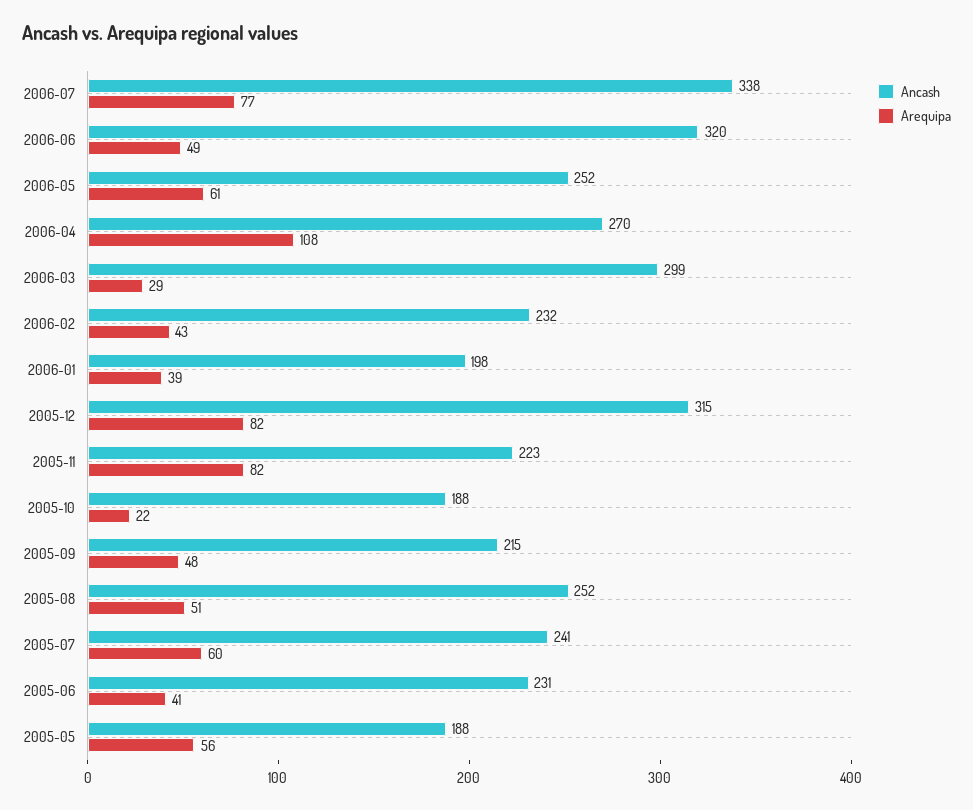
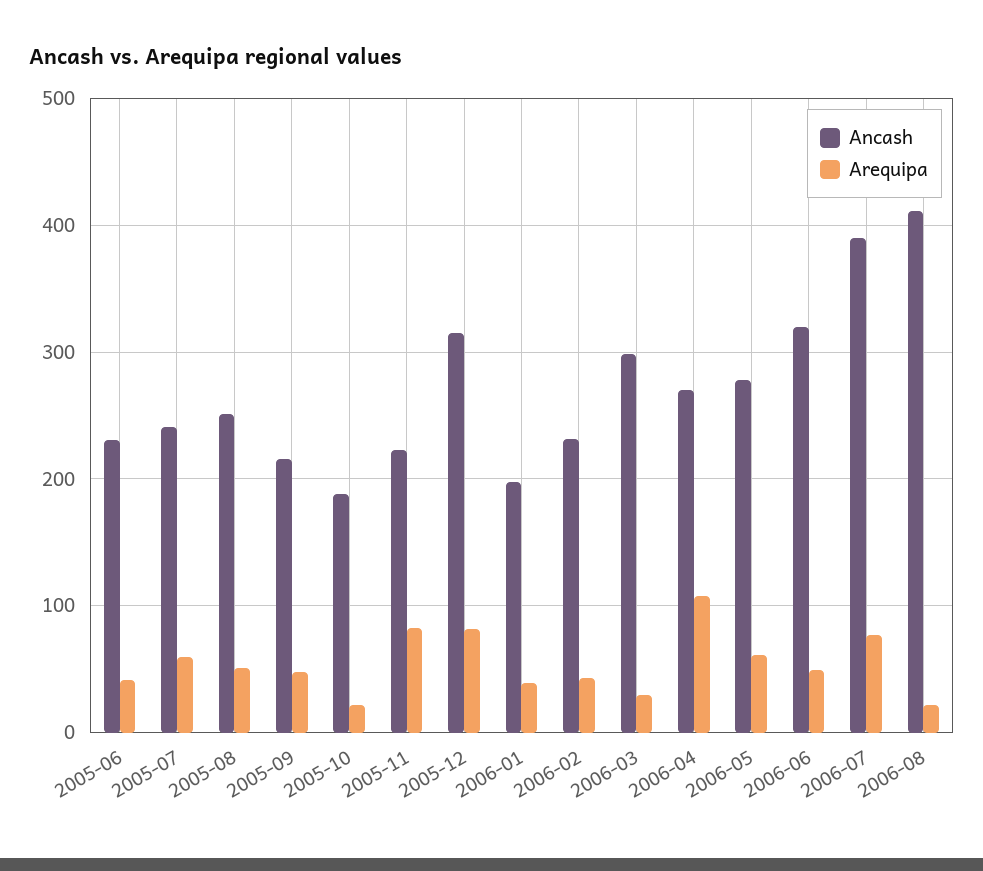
Ancash, 2006-07: 338 -> 390
Ancash, 2006-05: 252 -> 280
Ancash, 2005-05: 188 -> none
Arequipa, 2005-05: 56 -> none
Ancash, 2006-08: none -> 410
Arequipa, 2006-08: none -> 20

